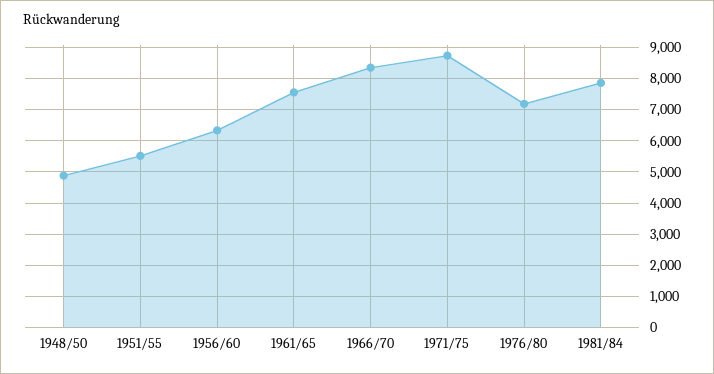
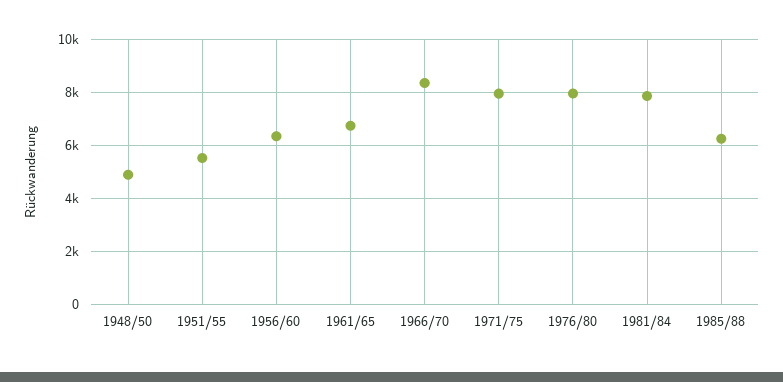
1961/65: 7600 -> 6750
1971/75: 8800 -> 8000
1976/80: 7200 -> 8000
1985/88: none -> 6250

